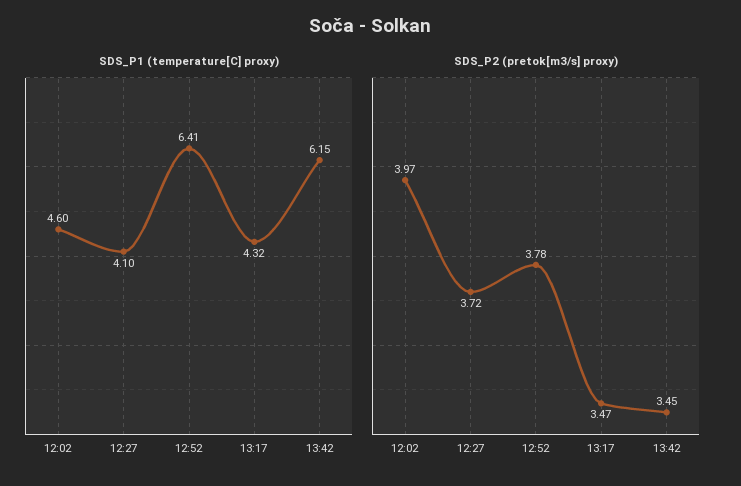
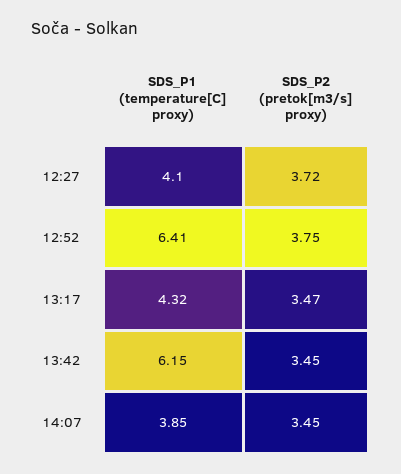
SDS_P1 (temperature[C] proxy), 12:02: 4.6 -> none
SDS_P2 (pretok[m3/s] proxy), 12:02: 3.97 -> none
SDS_P2 (pretok[m3/s] proxy), 12:52: 3.78 -> 3.75
SDS_P1 (temperature[C] proxy), 14:07: none -> 3.85
SDS_P2 (pretok[m3/s] proxy), 14:07: none -> 3.45

